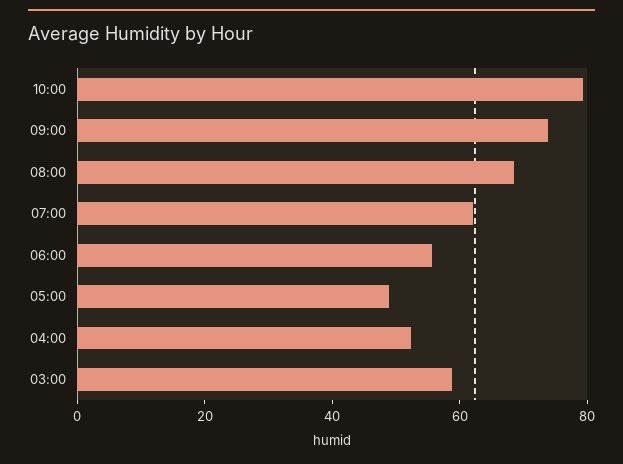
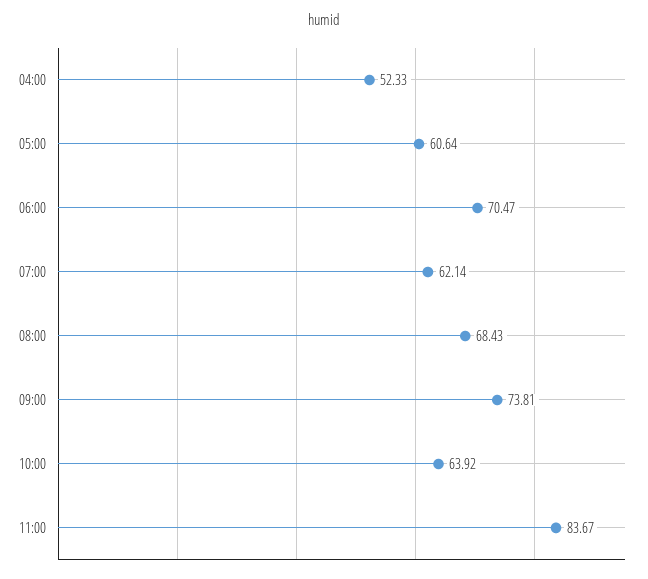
10:00: 80 -> 63.92
06:00: 55 -> 70.47
05:00: 50 -> 60.64
03:00: 60 -> none
11:00: none -> 83.67

